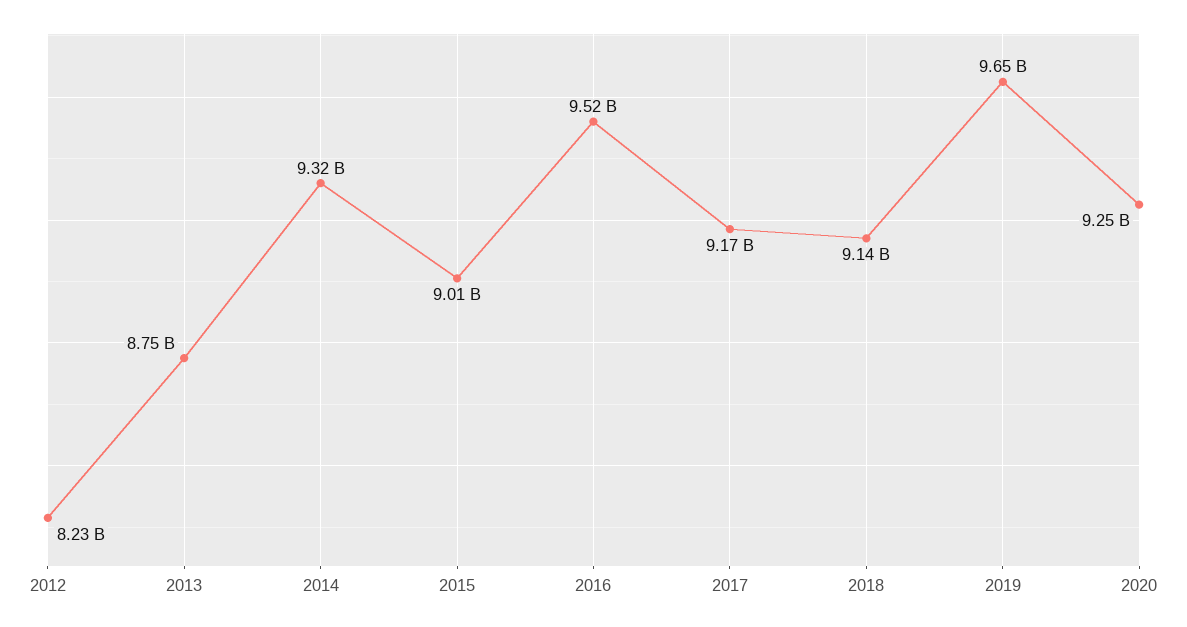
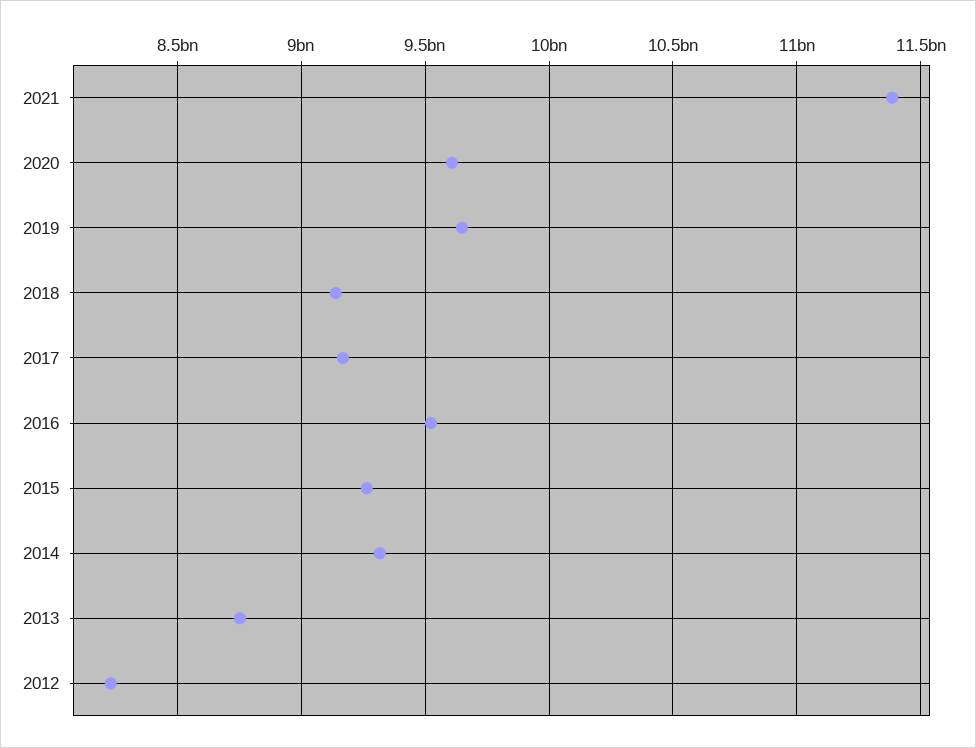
2015: 9010000000 -> 9250000000
2020: 9250000000 -> 9600000000
2021: none -> 11400000000

